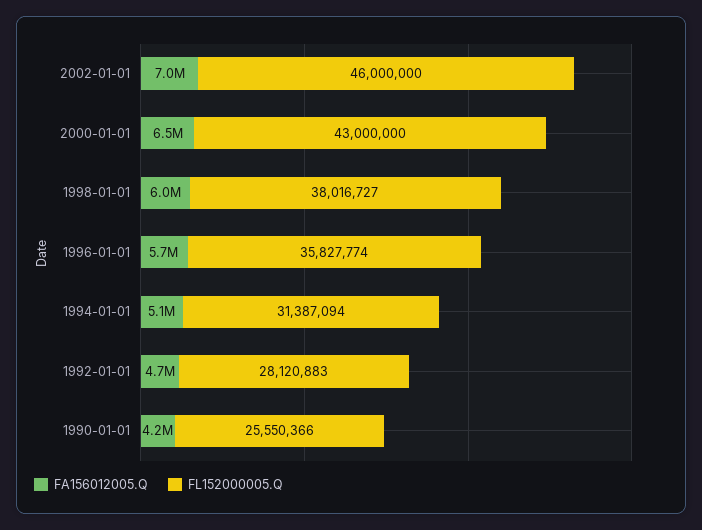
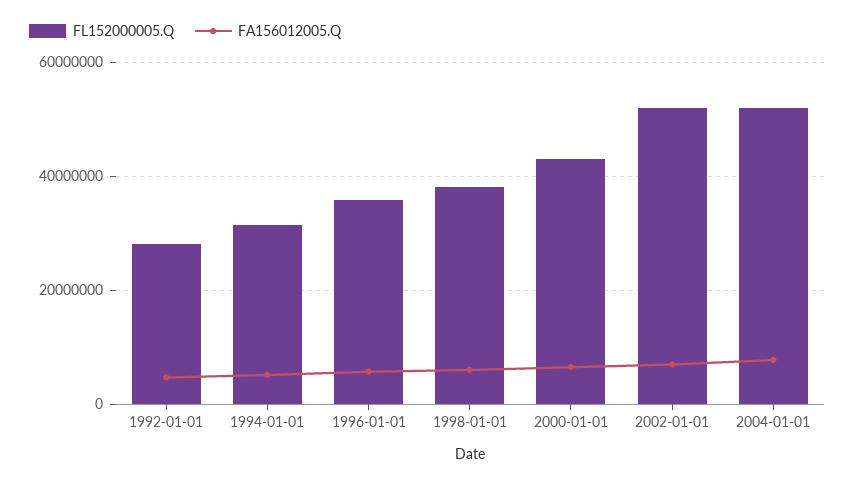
FL152000005.Q, 2002-01-01: 46000000 -> 52000000
FA156012005.Q, 1990-01-01: 4200000 -> none
FL152000005.Q, 1990-01-01: 25550366 -> none
FL152000005.Q, 2004-01-01: none -> 52000000
FA156012005.Q, 2004-01-01: none -> 8000000

